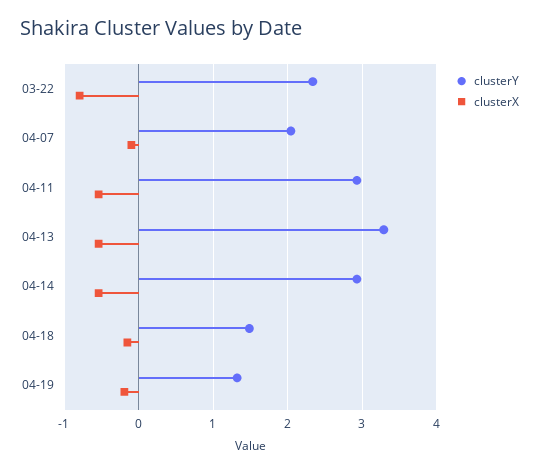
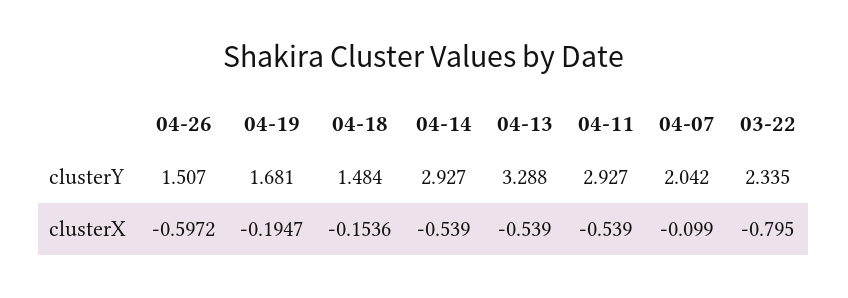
clusterY, 04-19: 1.3 -> 1.681
clusterY, 04-26: none -> 1.507
clusterX, 04-26: none -> -0.5972

